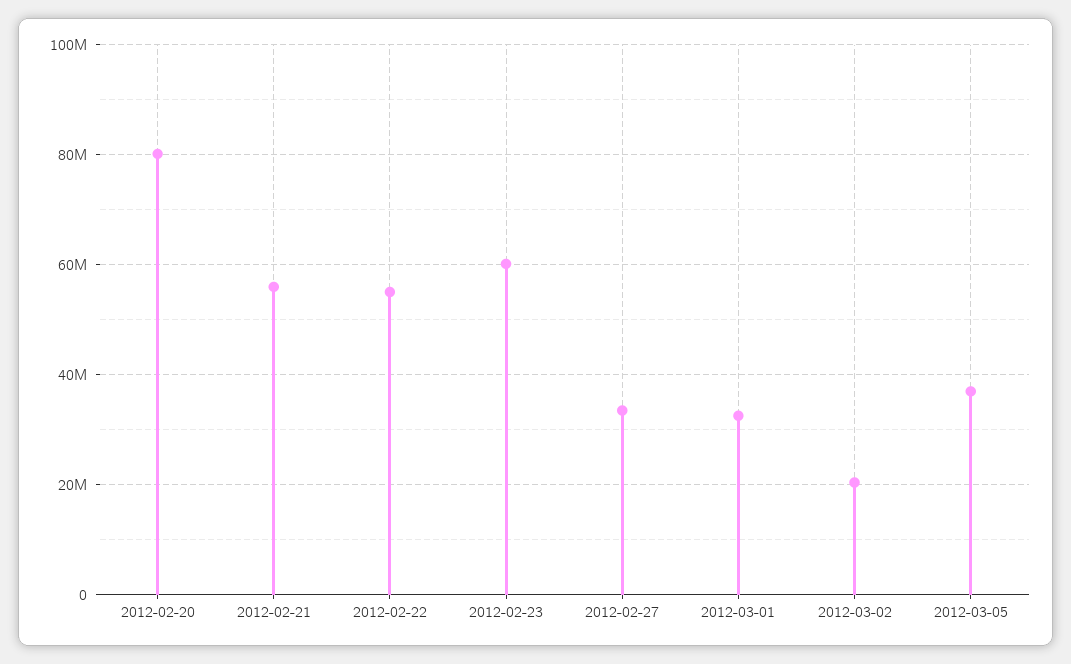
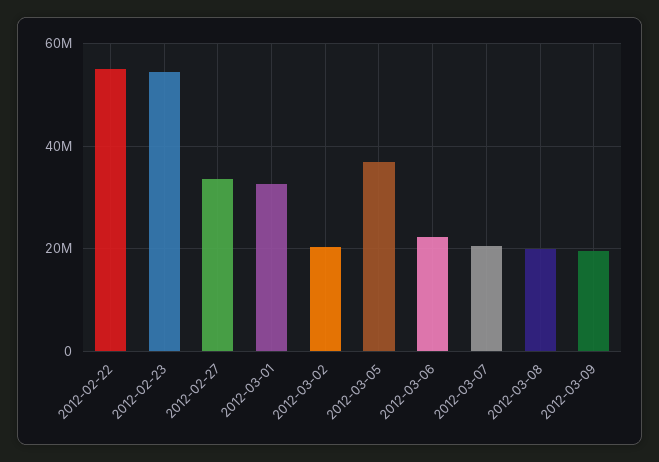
2012-02-20: 80000000 -> none
2012-02-21: 56000000 -> none
2012-02-23: 60000000 -> 54000000
2012-03-06: none -> 22000000
2012-03-07: none -> 20000000
2012-03-08: none -> 20000000
2012-03-09: none -> 20000000

